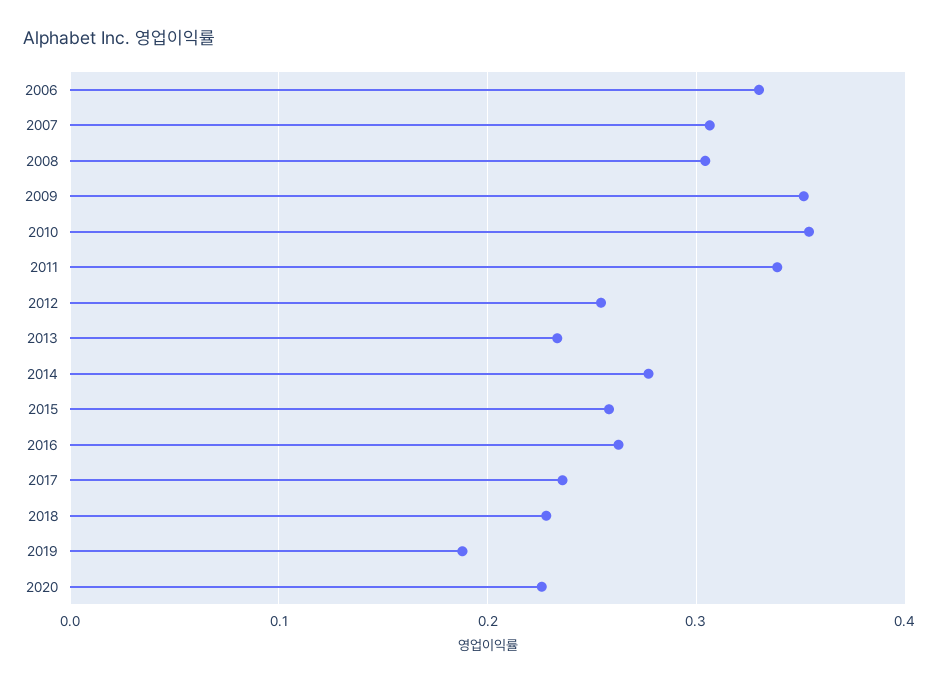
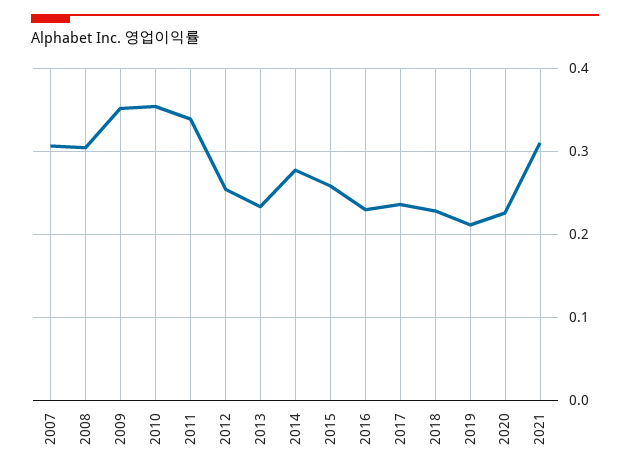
2006: 0.33 -> none
2016: 0.26 -> 0.23
2019: 0.19 -> 0.21
2021: none -> 0.31

